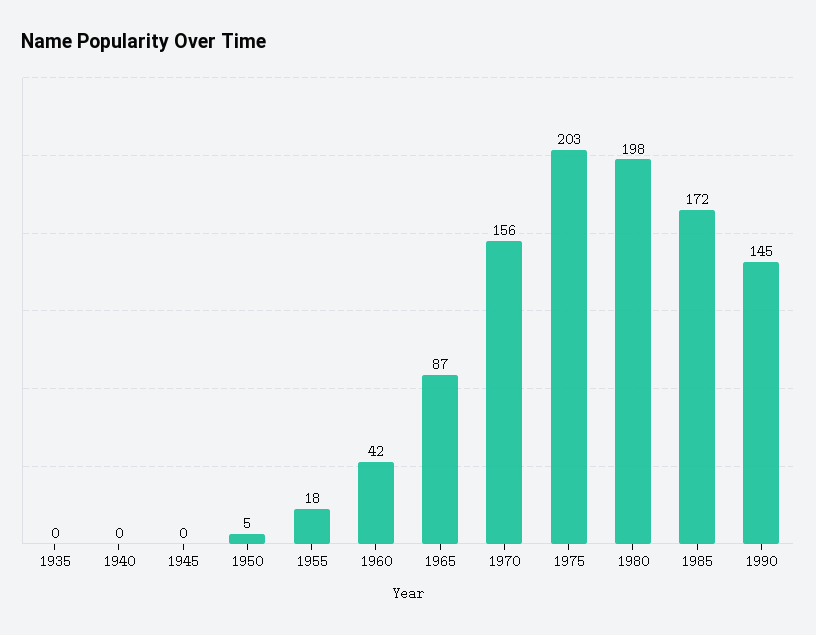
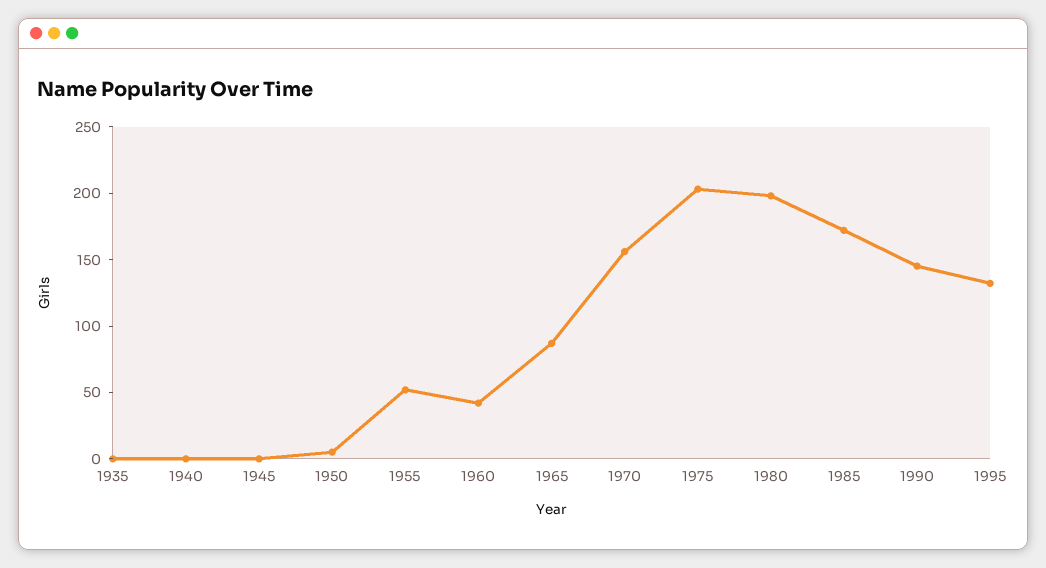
1955: 18 -> 50
1995: none -> 130

